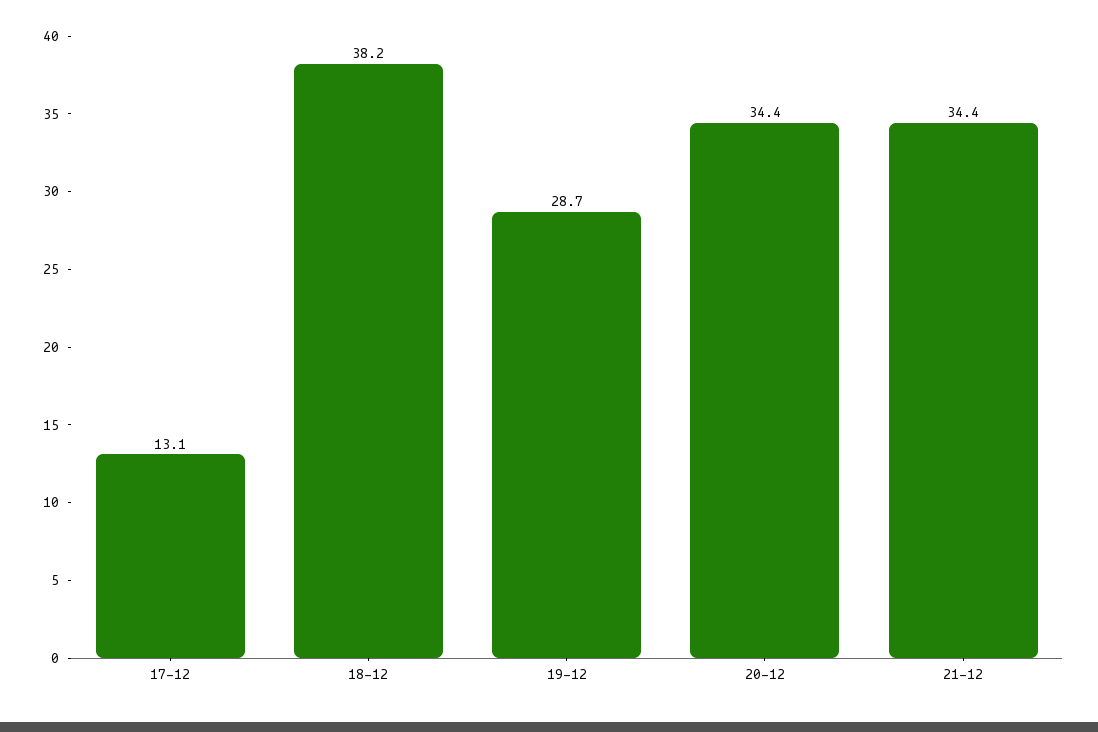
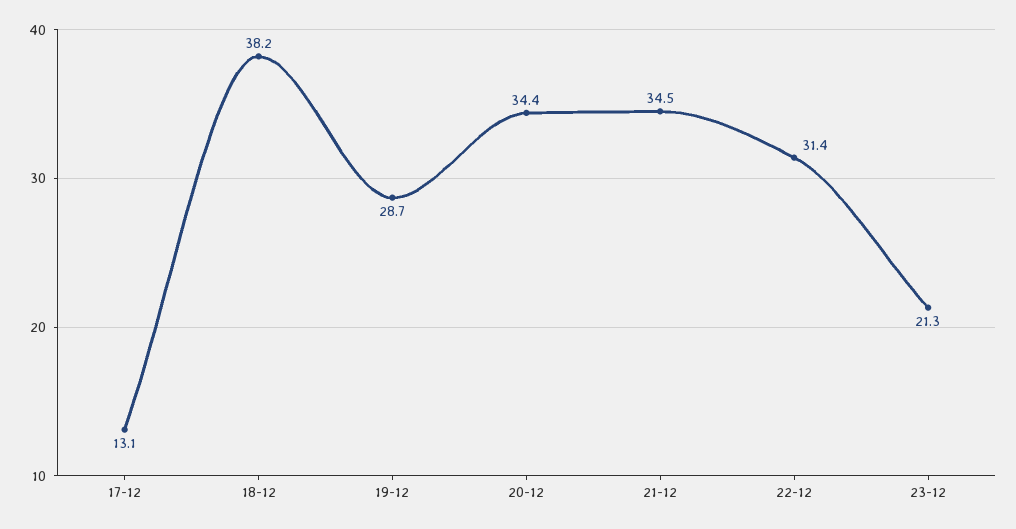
21-12: 34.4 -> 34.5
22-12: none -> 31.4
23-12: none -> 21.3

